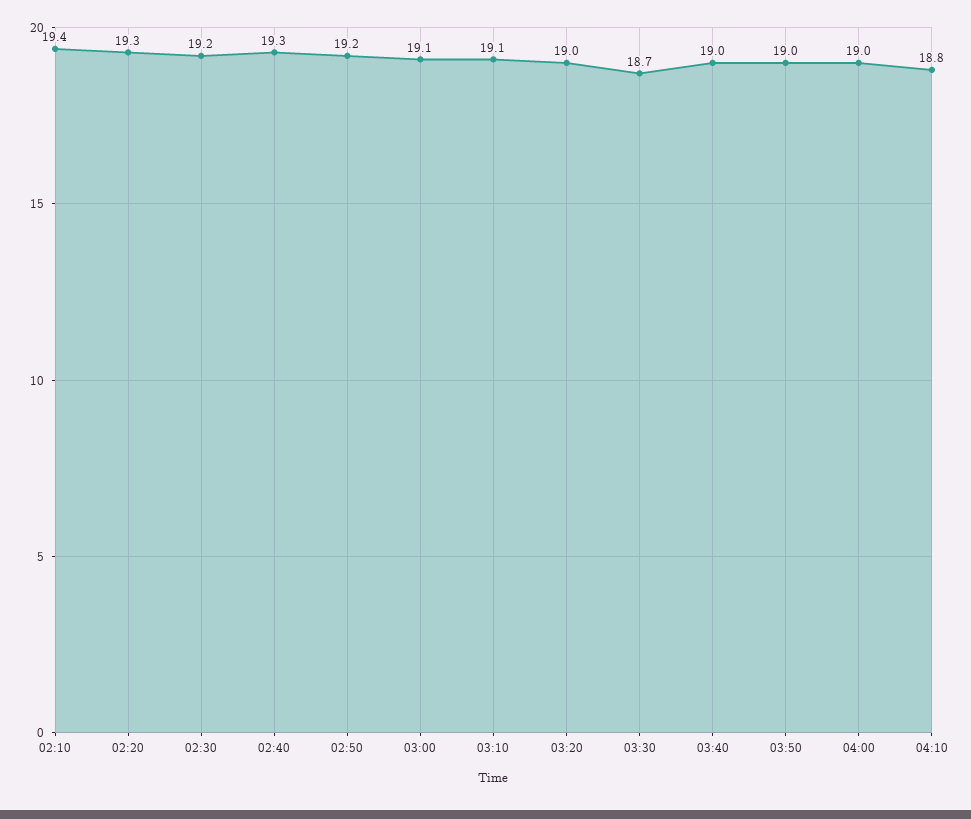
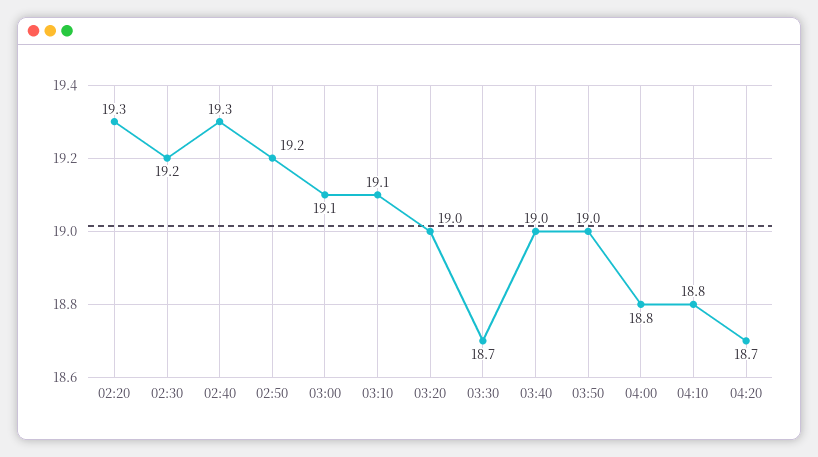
02:10: 19.4 -> none
04:00: 19 -> 18.8
04:20: none -> 18.7

